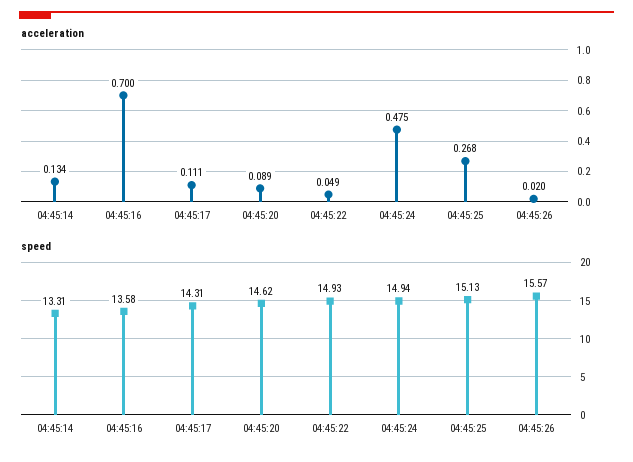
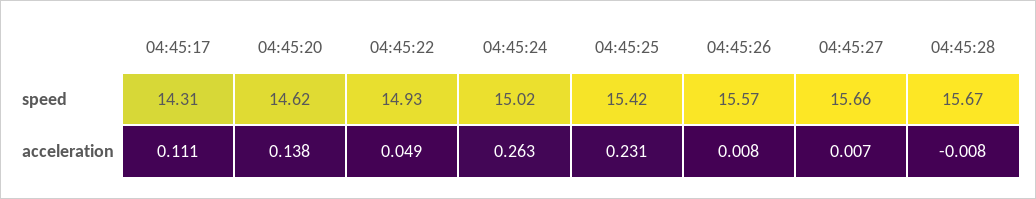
acceleration, 04:45:14: 0.134 -> none
acceleration, 04:45:16: 0.7 -> none
acceleration, 04:45:20: 0.089 -> 0.138
acceleration, 04:45:24: 0.475 -> 0.263
acceleration, 04:45:25: 0.268 -> 0.231
acceleration, 04:45:26: 0.02 -> 0.008
speed, 04:45:14: 13.31 -> none
speed, 04:45:16: 13.58 -> none
speed, 04:45:24: 14.94 -> 15.02
speed, 04:45:25: 15.13 -> 15.42
speed, 04:45:27: none -> 15.66
speed, 04:45:28: none -> 15.67
acceleration, 04:45:27: none -> 0.007
acceleration, 04:45:28: none -> -0.008

